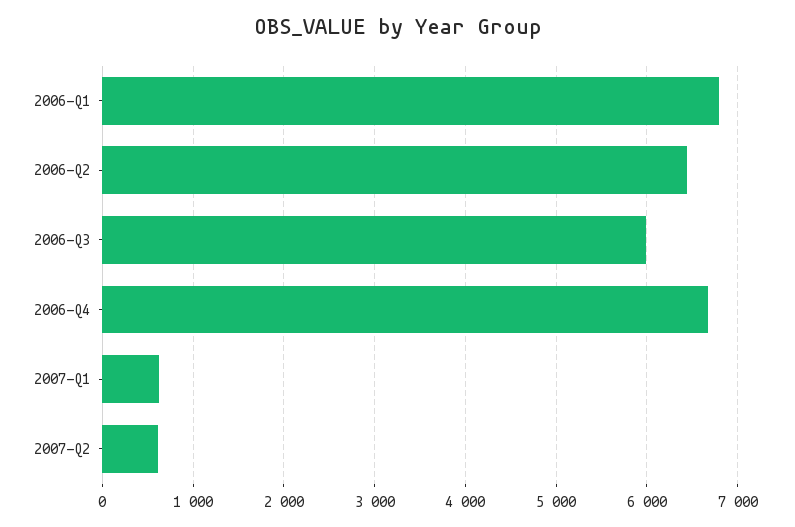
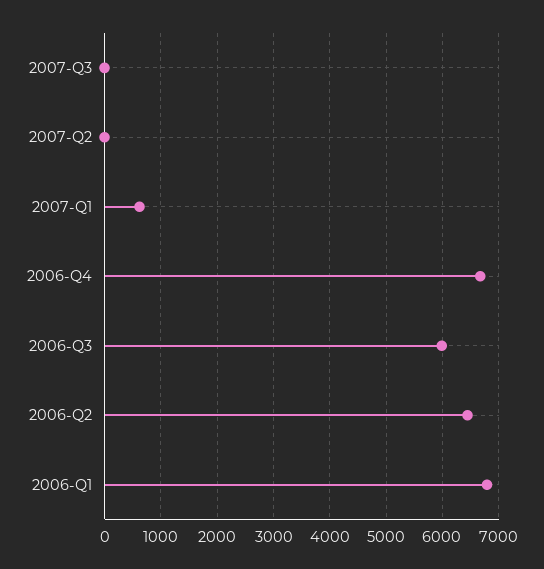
2007-Q2: 600 -> 0
2007-Q3: none -> 0

